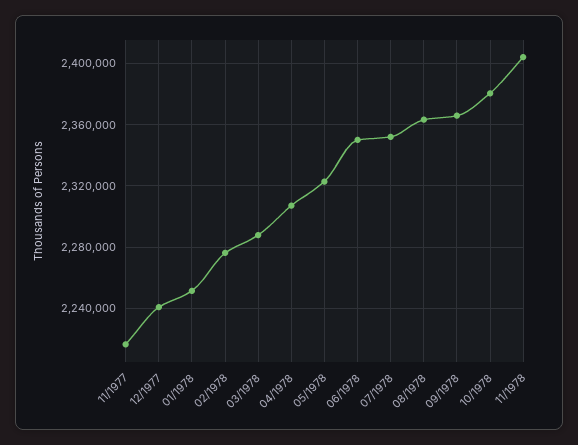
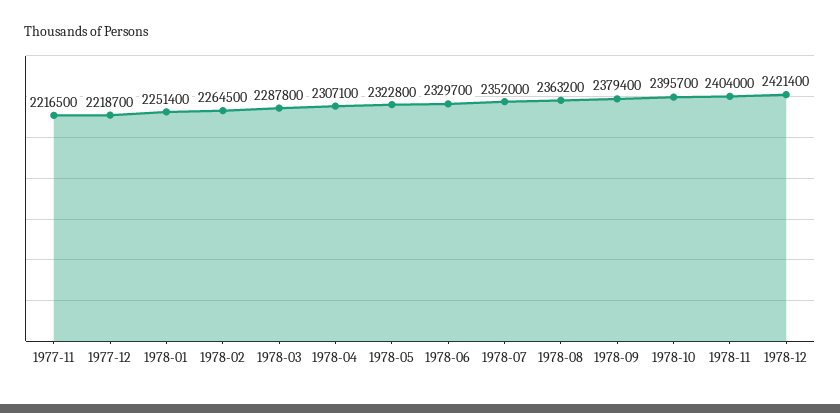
12/1977: 2240000 -> 2218700
02/1978: 2275000 -> 2264500
06/1978: 2350000 -> 2329700
09/1978: 2365000 -> 2379400
10/1978: 2380000 -> 2395700
1978-12: none -> 2421400

